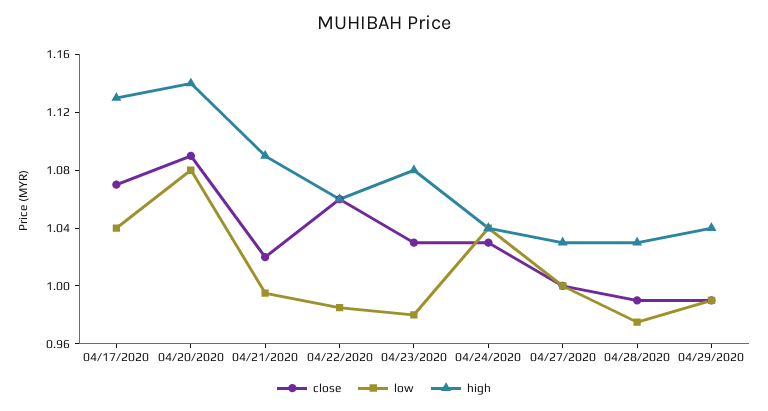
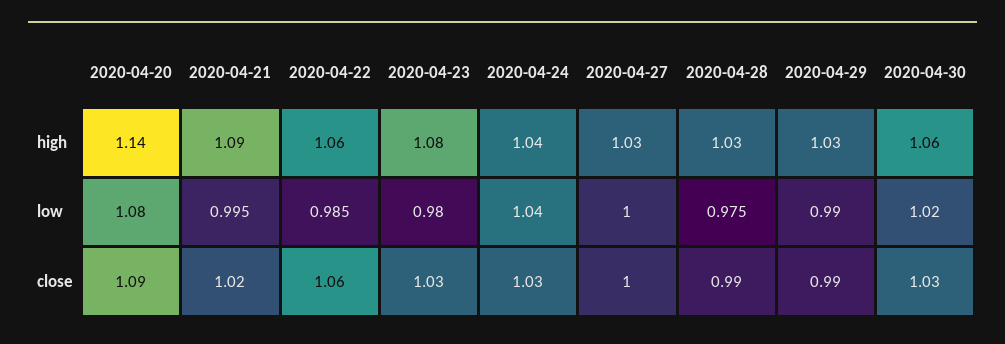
close, 04/17/2020: 1.07 -> none
low, 04/17/2020: 1.04 -> none
high, 04/17/2020: 1.13 -> none
high, 04/29/2020: 1.04 -> 1.03
high, 2020-04-30: none -> 1.06
low, 2020-04-30: none -> 1.02
close, 2020-04-30: none -> 1.03

